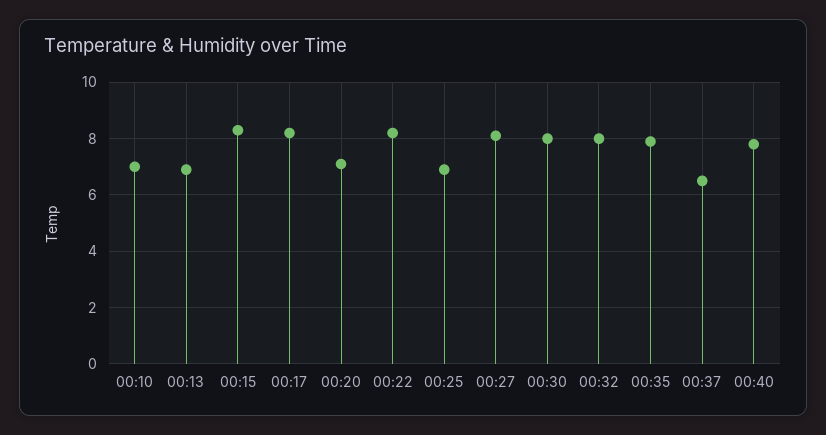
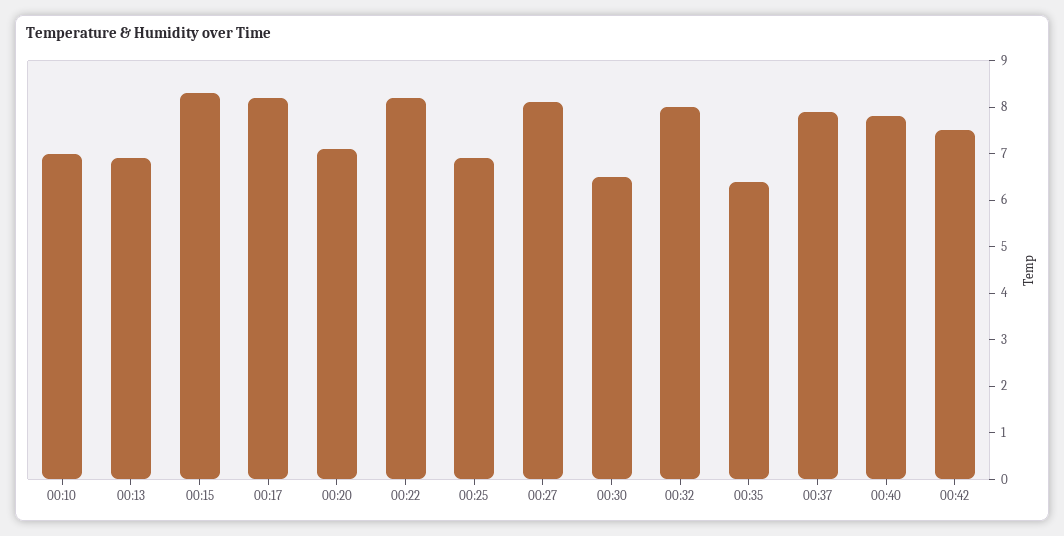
00:30: 8 -> 6.5
00:35: 8 -> 6.5
00:37: 6.5 -> 8
00:42: none -> 7.5

